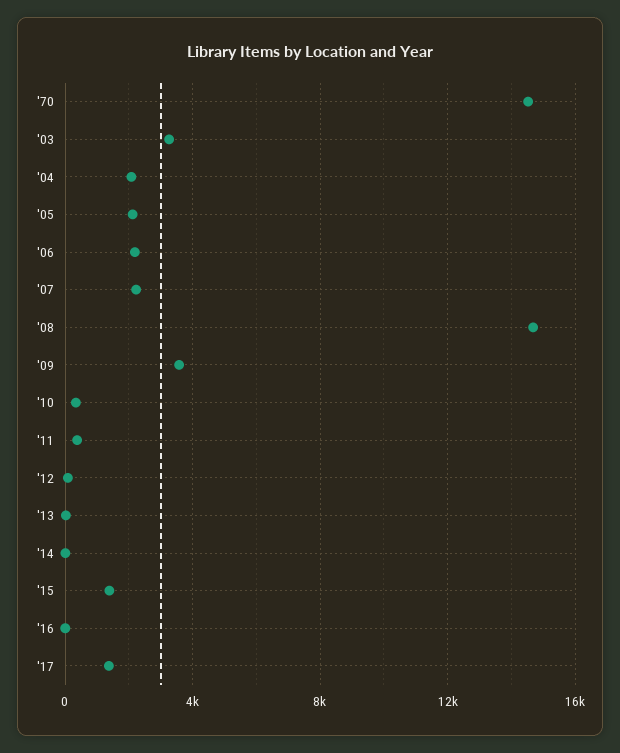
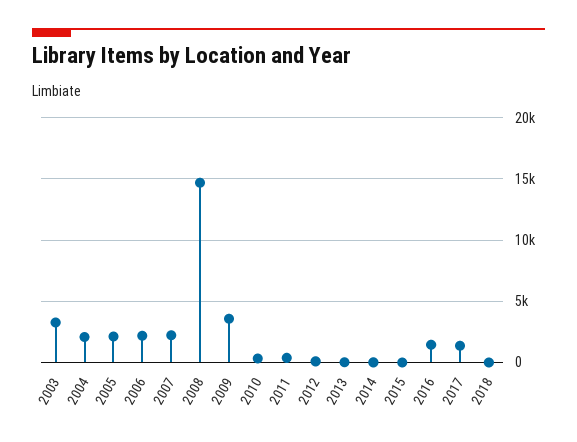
'70: 14500 -> none
'15: 1500 -> 0
'16: 0 -> 1500
2018: none -> 0

